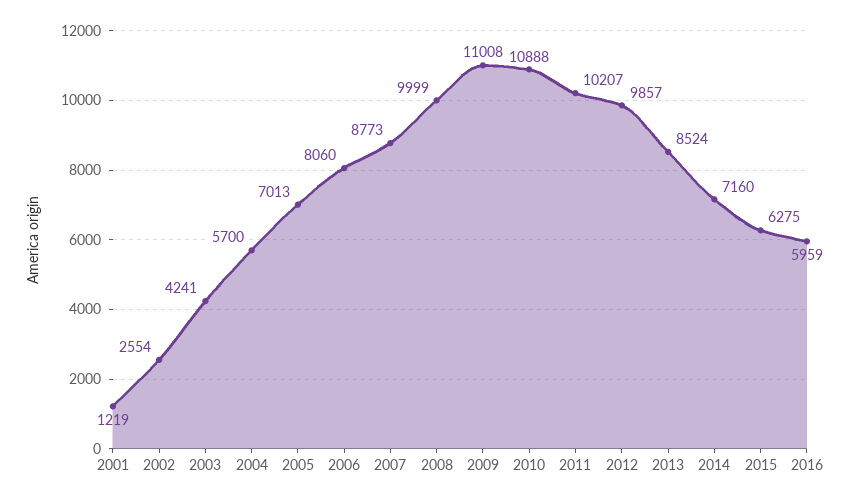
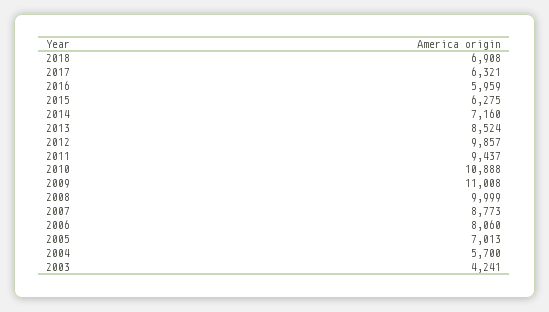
2001: 1219 -> none
2002: 2554 -> none
2011: 10207 -> 9437
2018: none -> 6908
2017: none -> 6321

